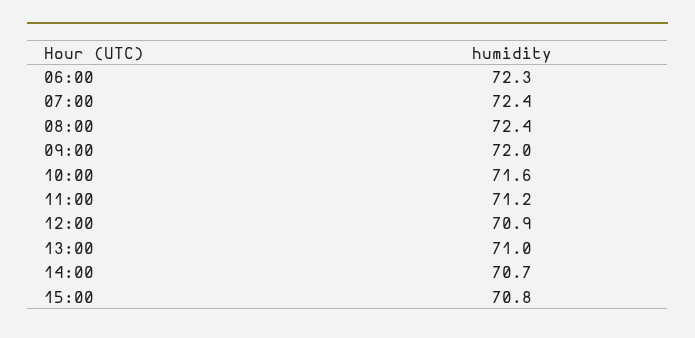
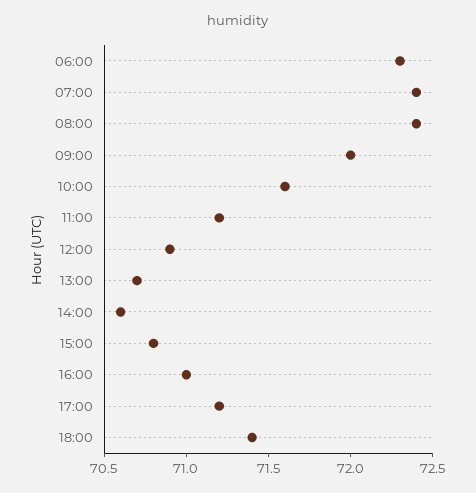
13:00: 71 -> 70.7
14:00: 70.7 -> 70.6
16:00: none -> 71
17:00: none -> 71.2
18:00: none -> 71.4

